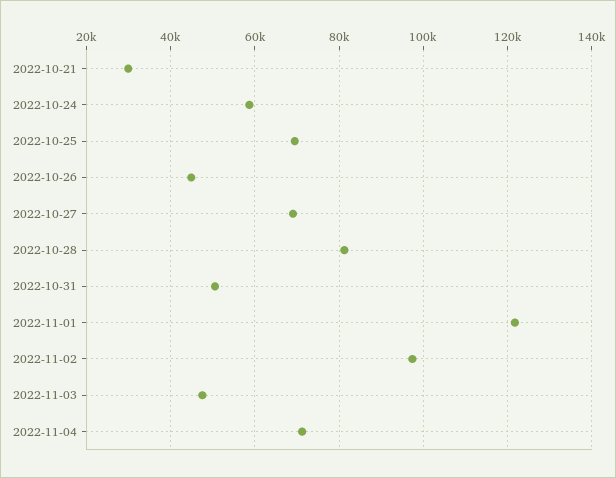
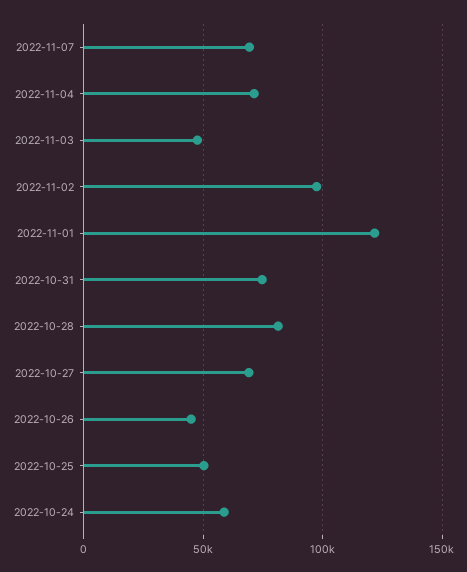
2022-10-21: 30000 -> none
2022-10-25: 70000 -> 50000
2022-10-31: 50000 -> 75000
2022-11-07: none -> 70000

